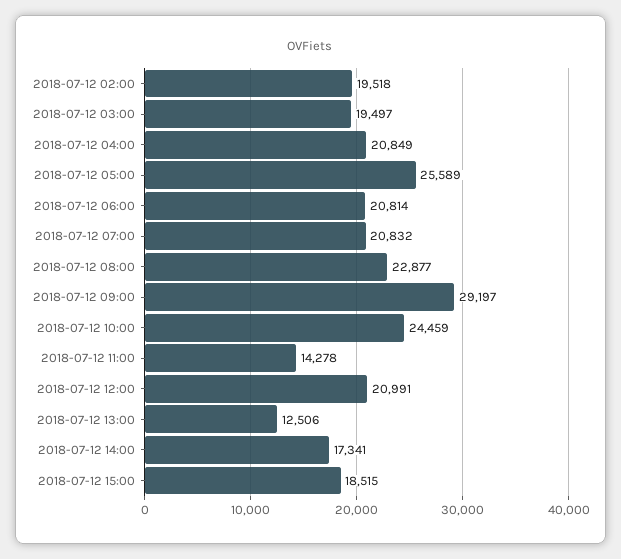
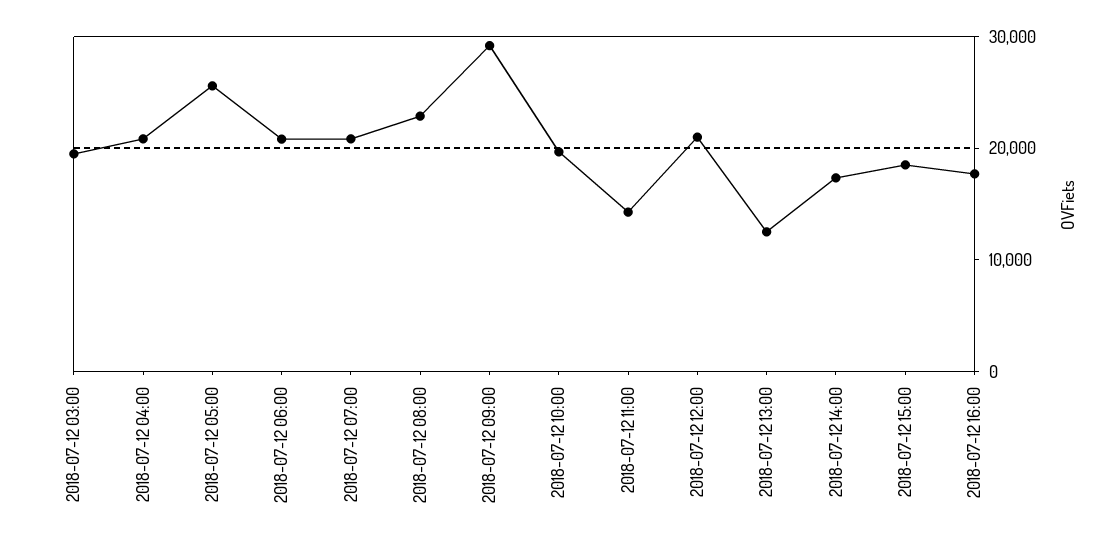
2018-07-12 02:00: 19518 -> none
2018-07-12 10:00: 24459 -> 20000
2018-07-12 16:00: none -> 18000

